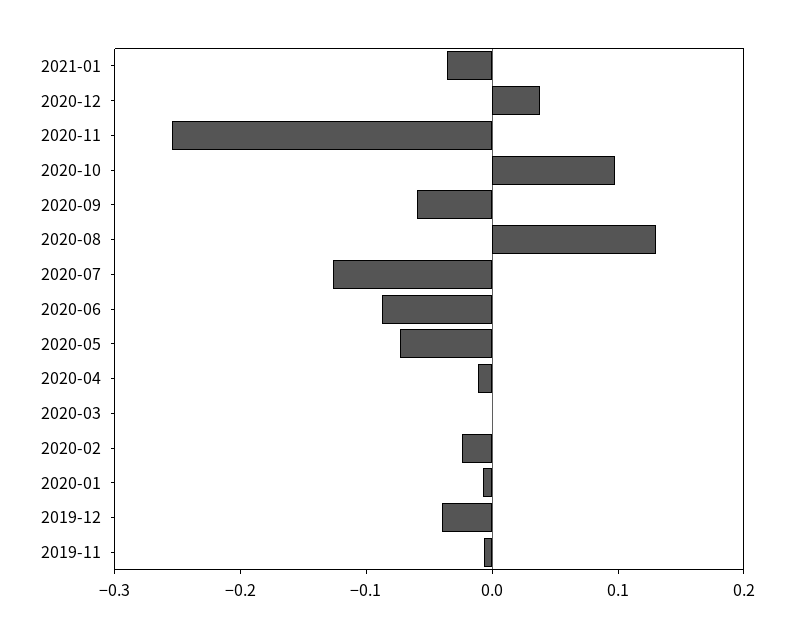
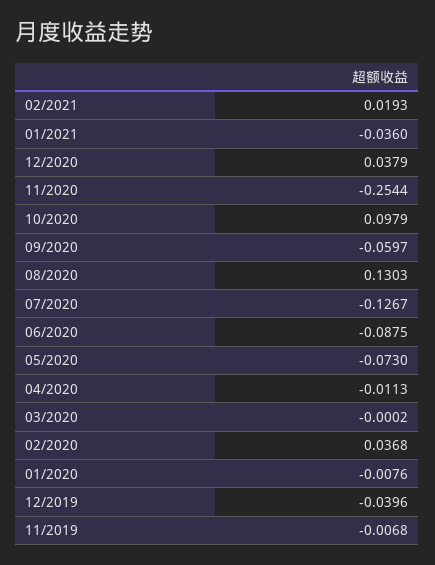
2020-02: -0.02 -> 0.0368
02/2021: none -> 0.0193

